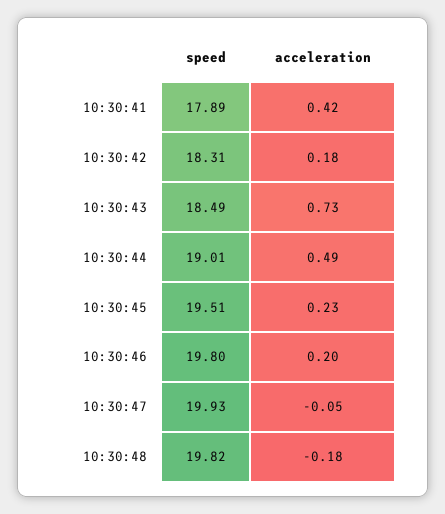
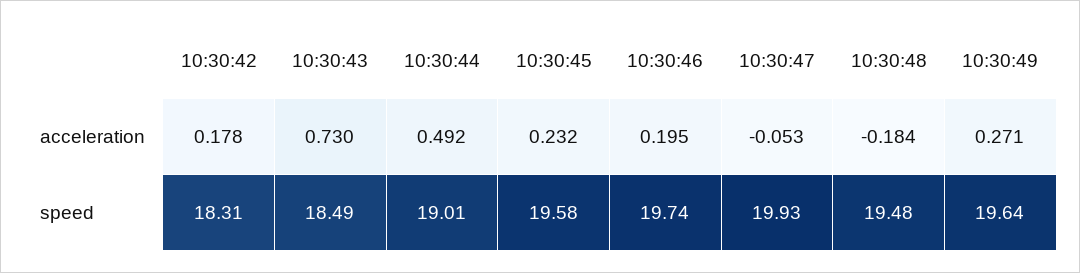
speed, 10:30:41: 17.89 -> none
acceleration, 10:30:41: 0.42 -> none
speed, 10:30:45: 19.51 -> 19.58
speed, 10:30:46: 19.8 -> 19.74
speed, 10:30:48: 19.82 -> 19.48
acceleration, 10:30:49: none -> 0.271
speed, 10:30:49: none -> 19.64

